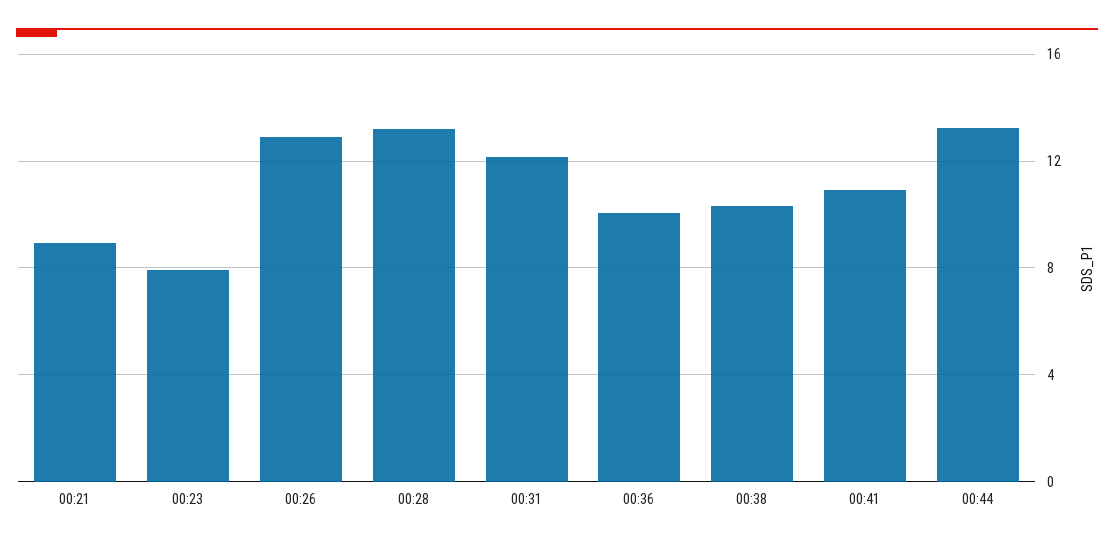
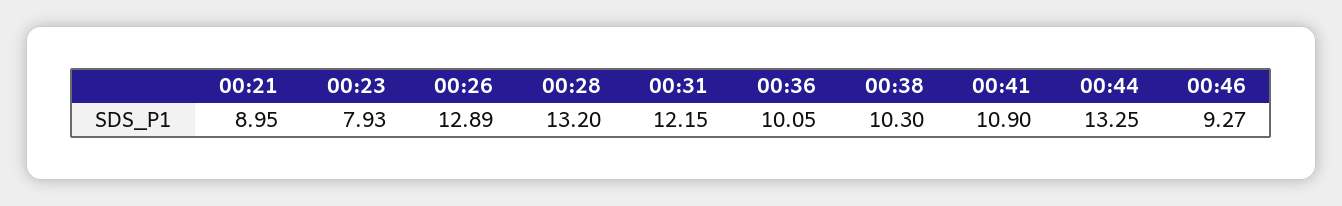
00:46: none -> 9.27

